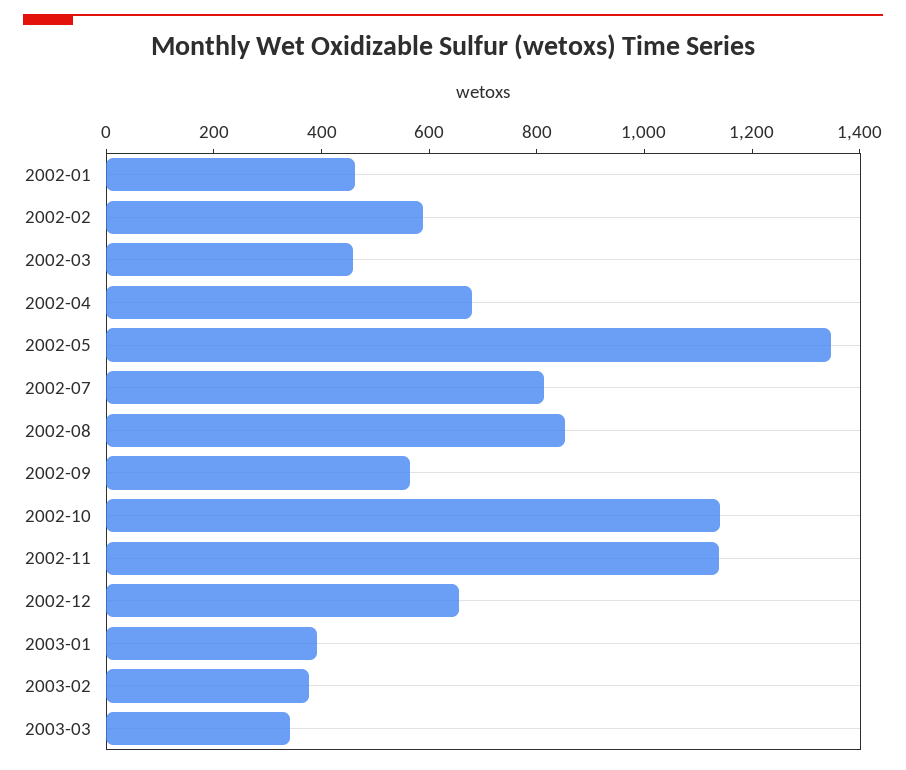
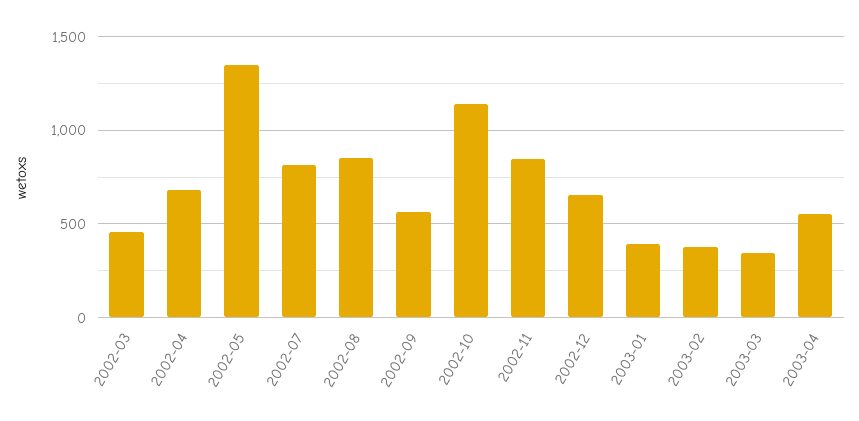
2002-01: 450 -> none
2002-02: 600 -> none
2002-11: 1150 -> 850
2003-04: none -> 550

